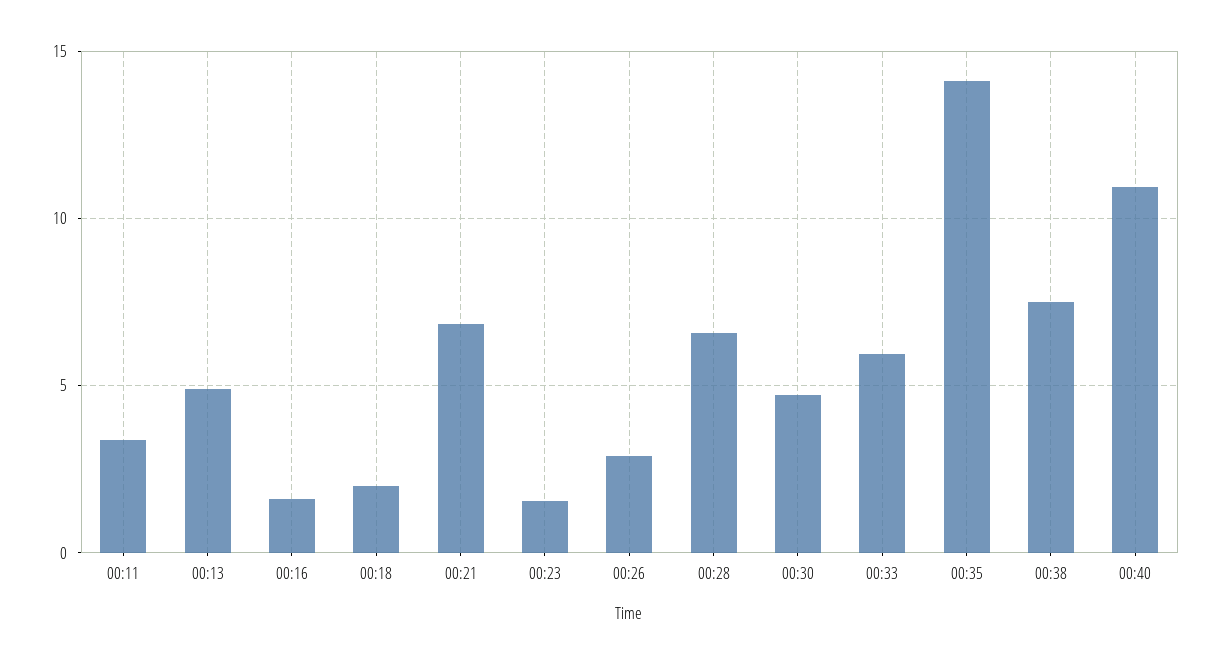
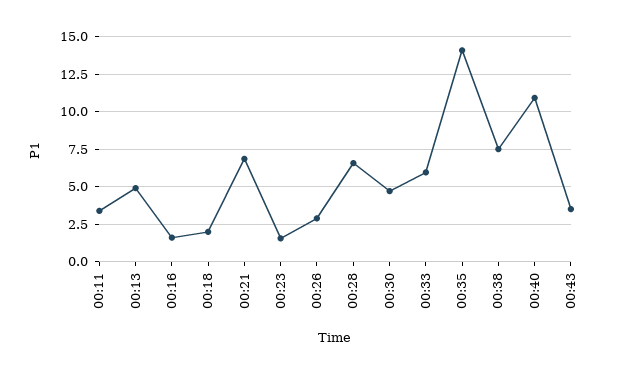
00:43: none -> 3.5

